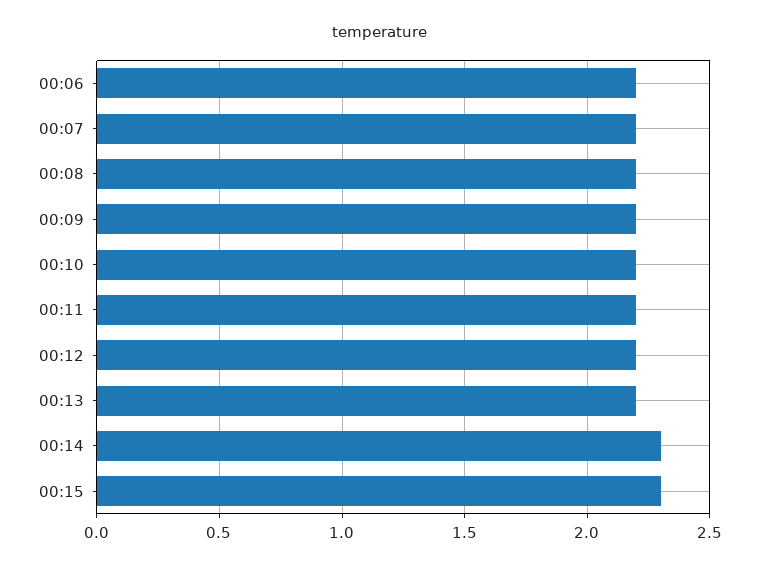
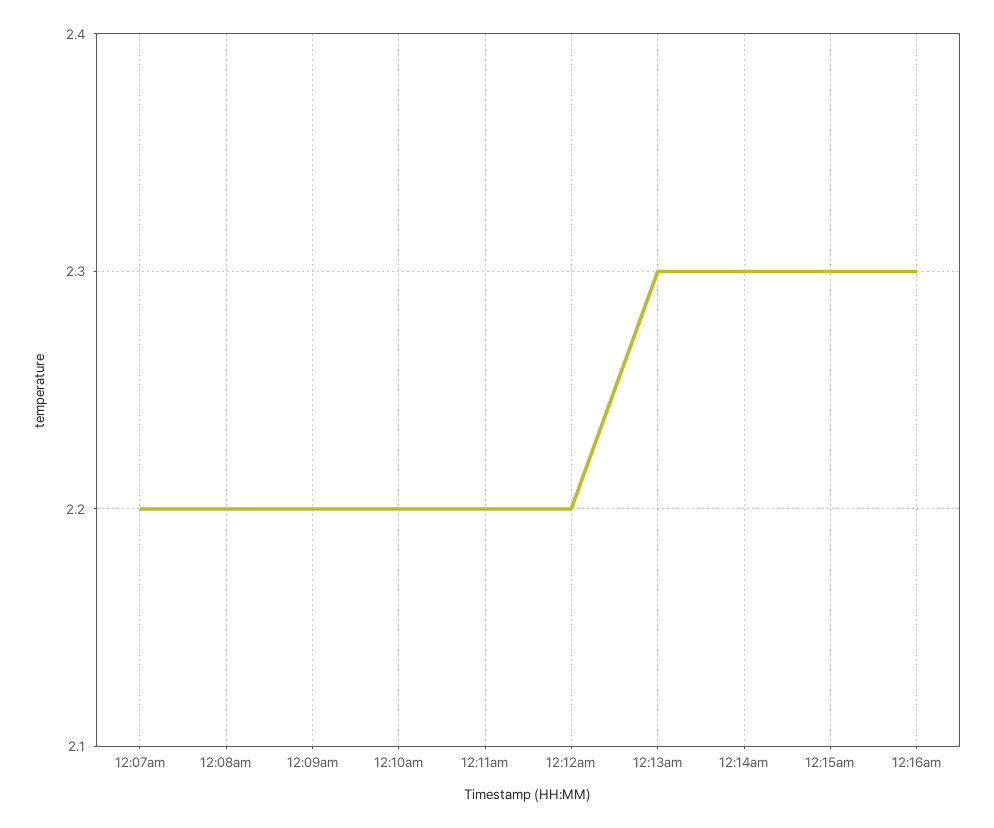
00:06: 2.2 -> none
00:13: 2.2 -> 2.3
12:16am: none -> 2.3

